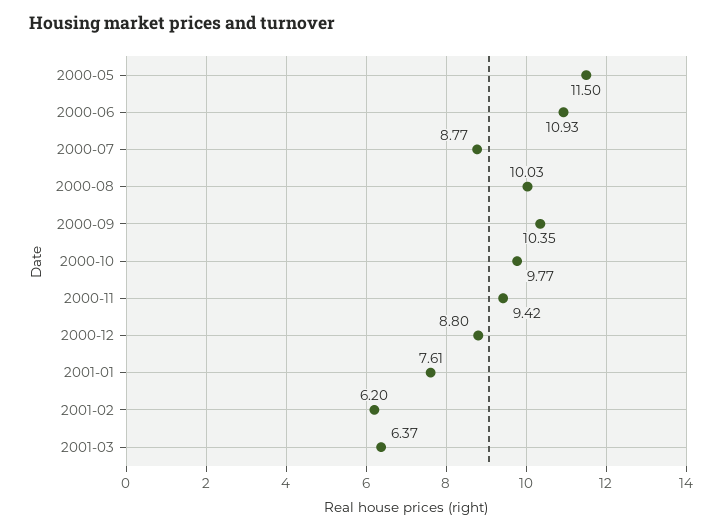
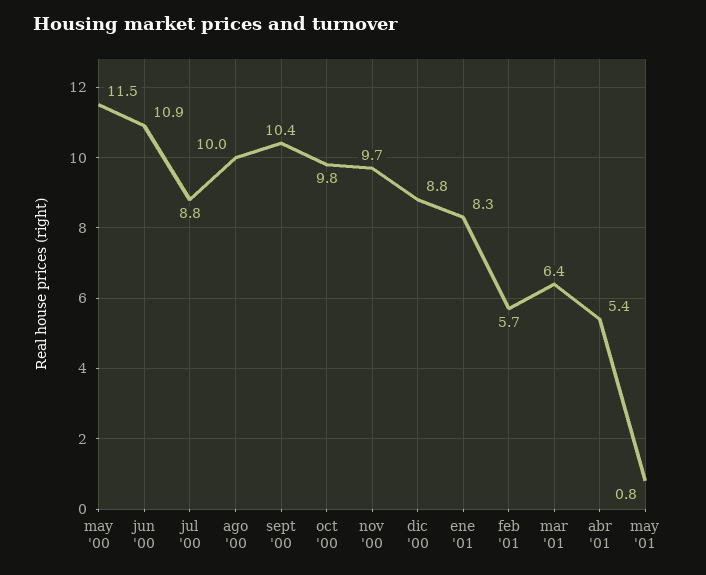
2000-11: 9.42 -> 9.7
2001-01: 7.61 -> 8.3
2001-02: 6.2 -> 5.7
abr '01: none -> 5.4
may '01: none -> 0.8

